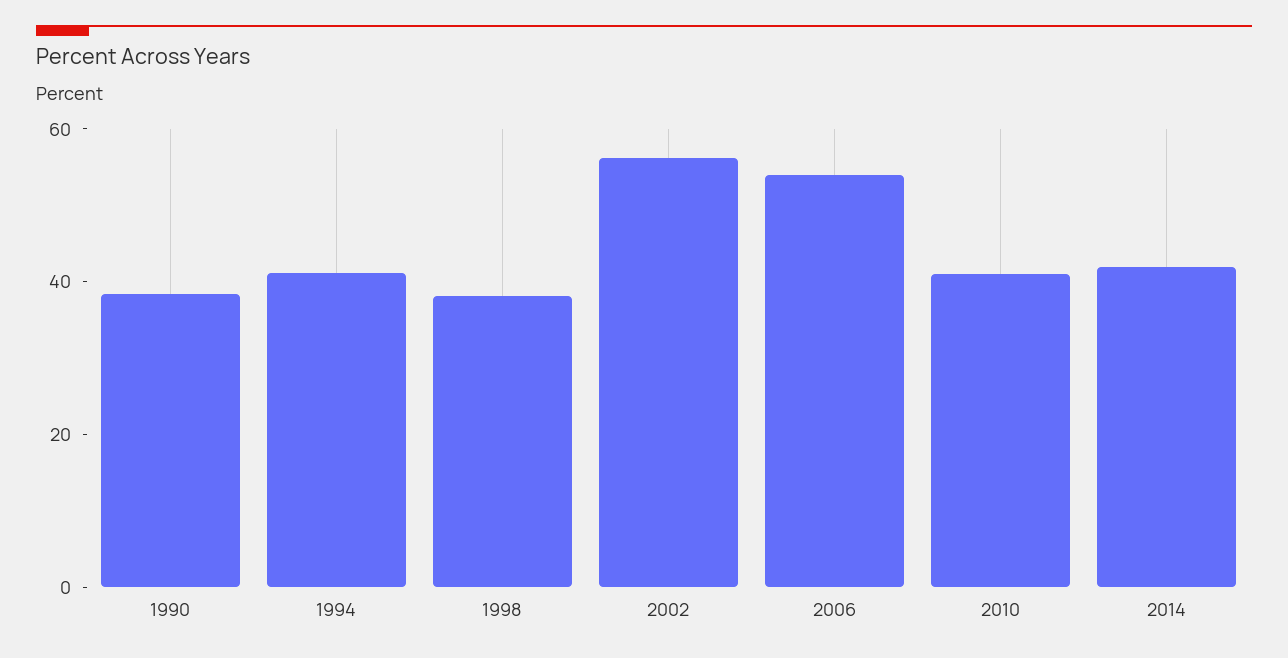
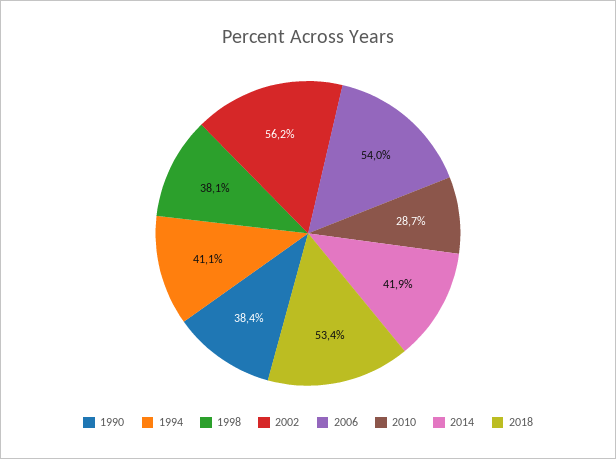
2010: 40 -> 28.7
2018: none -> 53.4

